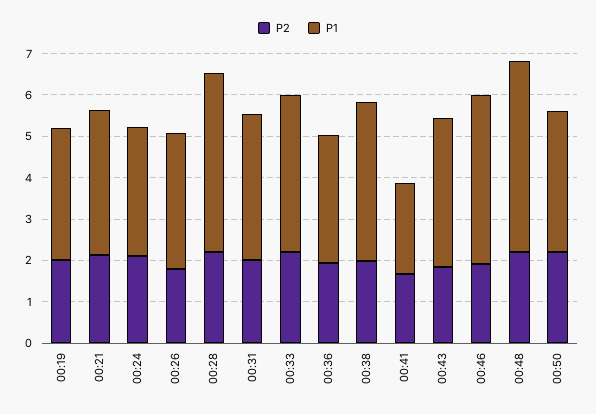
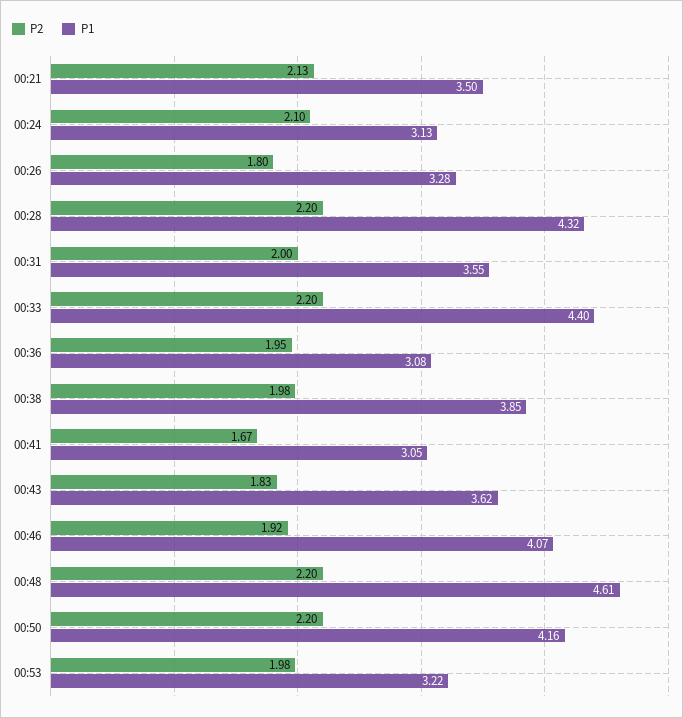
P2, 00:19: 2 -> none
P1, 00:19: 3.2 -> none
P1, 00:33: 3.8 -> 4.4
P1, 00:41: 2.2 -> 3.05
P1, 00:50: 3.4 -> 4.16
P2, 00:53: none -> 1.98
P1, 00:53: none -> 3.22

